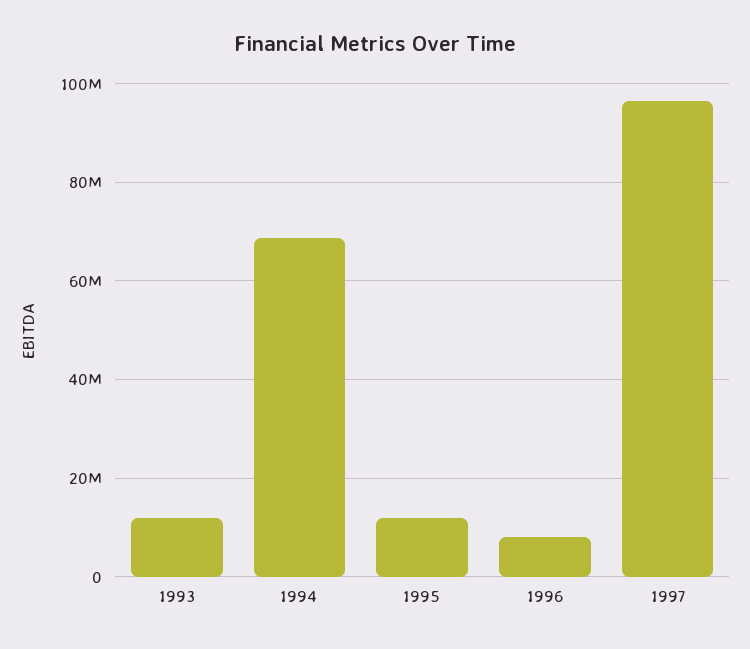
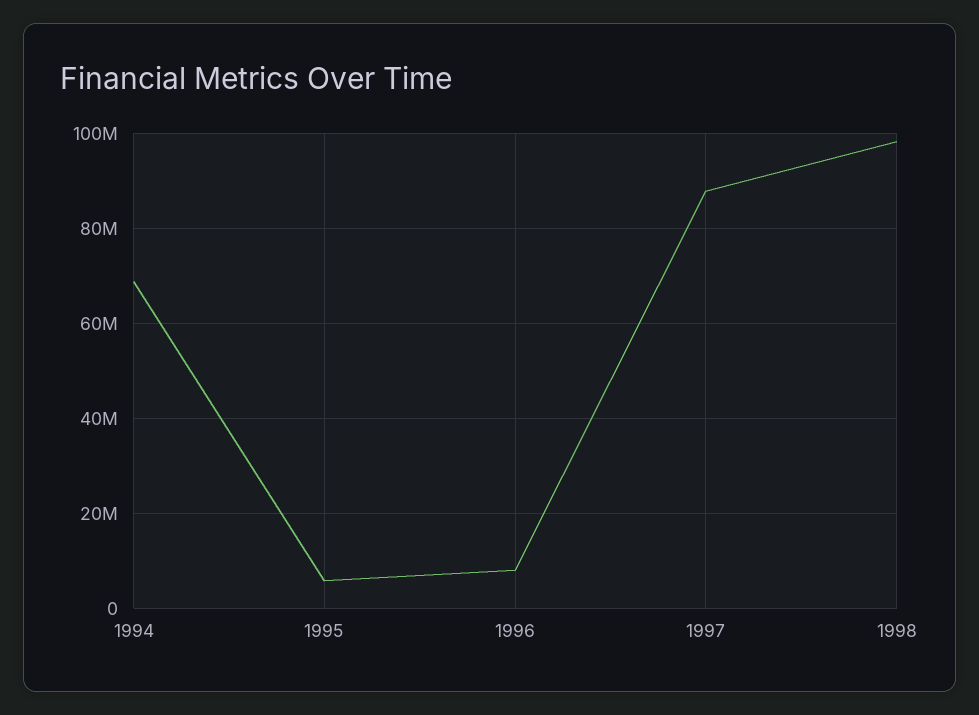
1993: 12000000 -> none
1995: 12000000 -> 6000000
1997: 96000000 -> 88000000
1998: none -> 98000000

